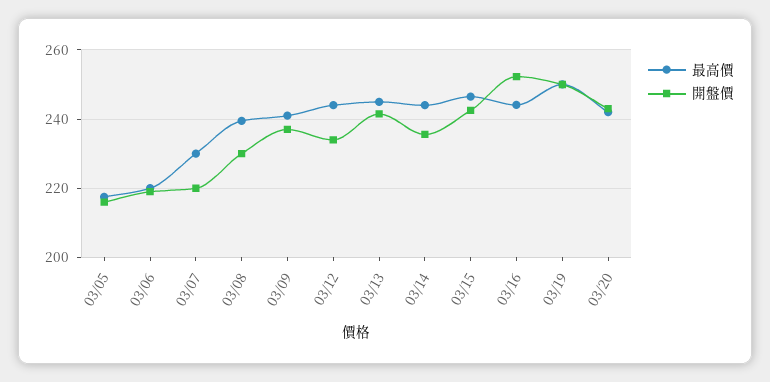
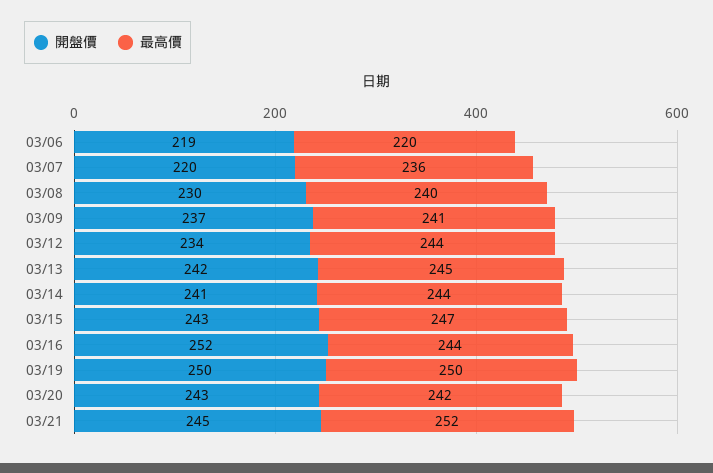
最高價, 03/05: 218 -> none
開盤價, 03/05: 216 -> none
最高價, 03/07: 230 -> 236
開盤價, 03/14: 236 -> 241
開盤價, 03/21: none -> 245
最高價, 03/21: none -> 252

